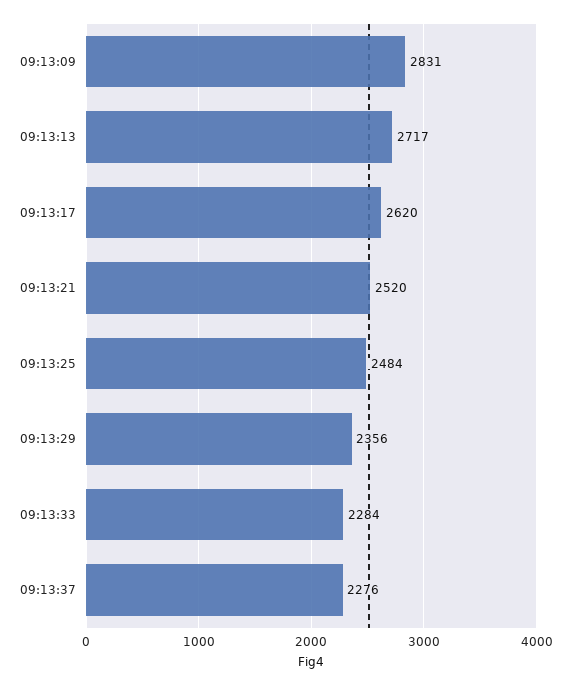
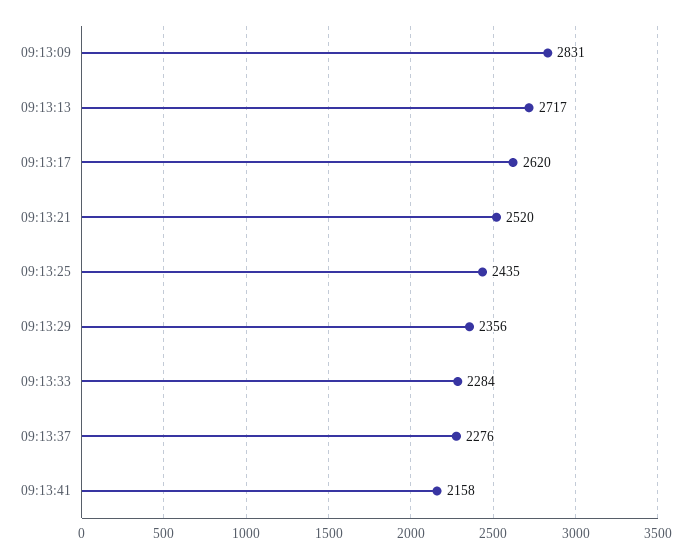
09:13:25: 2484 -> 2435
09:13:41: none -> 2158

